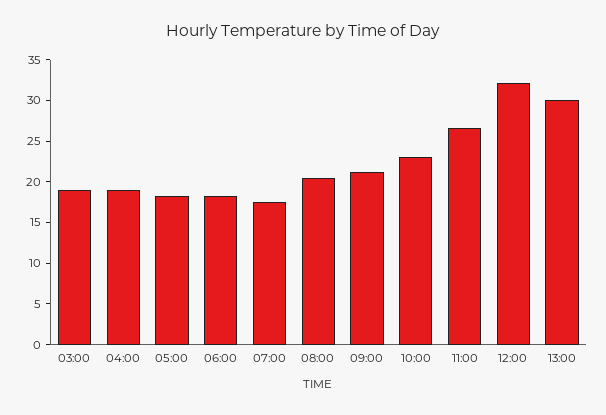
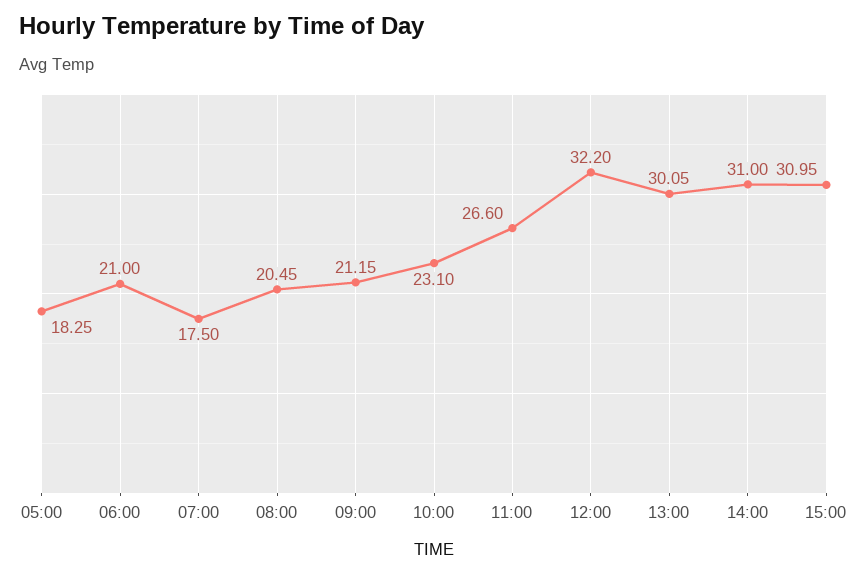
03:00: 19 -> none
04:00: 19 -> none
06:00: 18 -> 21
14:00: none -> 31
15:00: none -> 30.95

